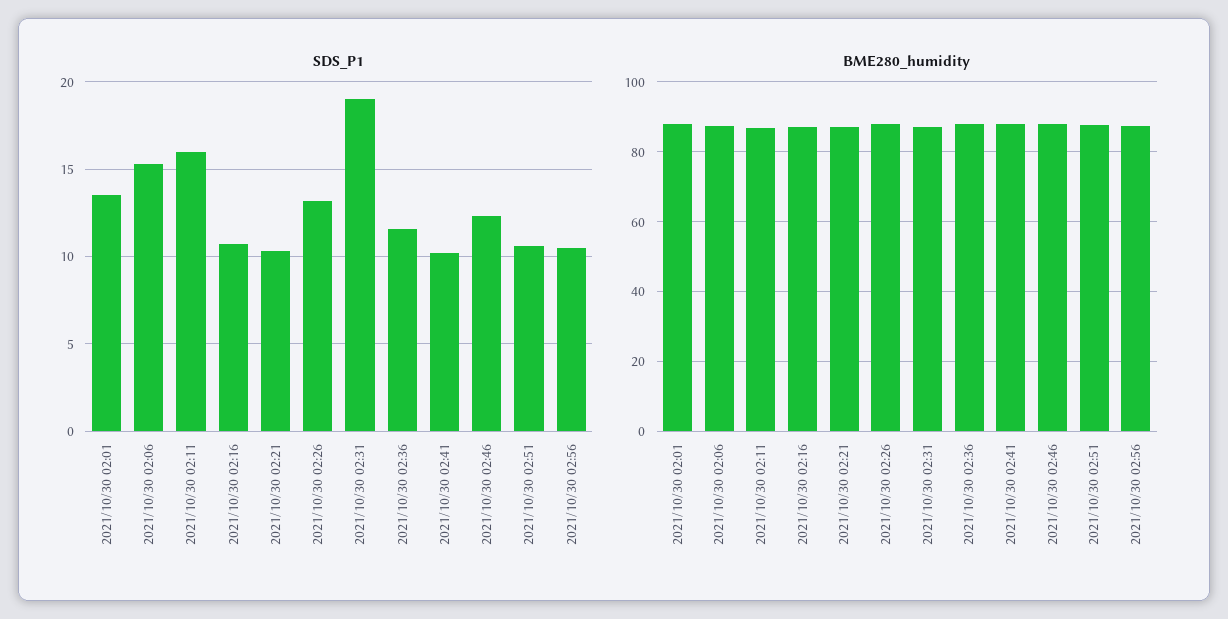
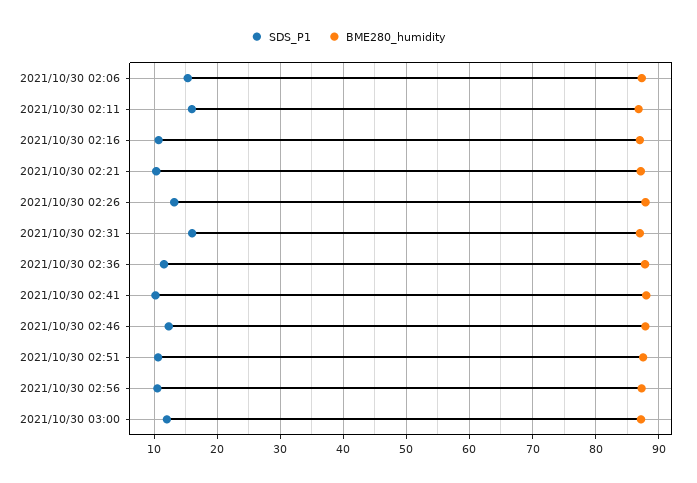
SDS_P1, 2021/10/30 02:01: 13.5 -> none
SDS_P1, 2021/10/30 02:31: 19 -> 16
BME280_humidity, 2021/10/30 02:01: 88 -> none
SDS_P1, 2021/10/30 03:00: none -> 12
BME280_humidity, 2021/10/30 03:00: none -> 87

